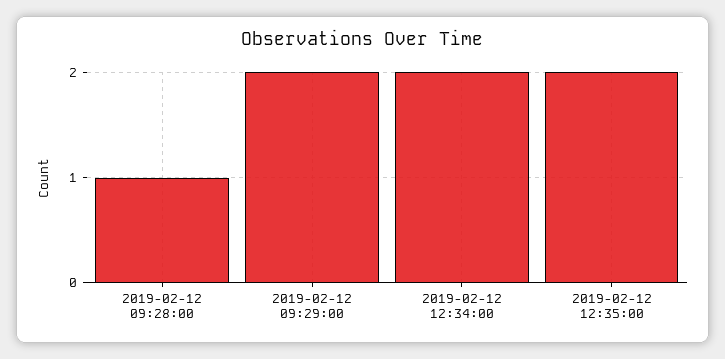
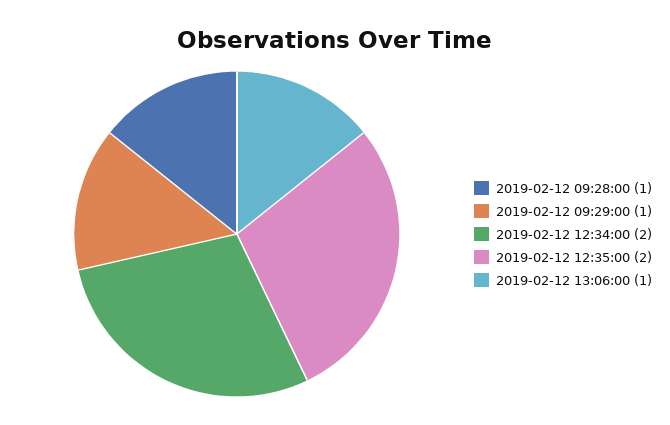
2019-02-12 09:29:00: 2 -> 1
2019-02-12 13:06:00: none -> 1

